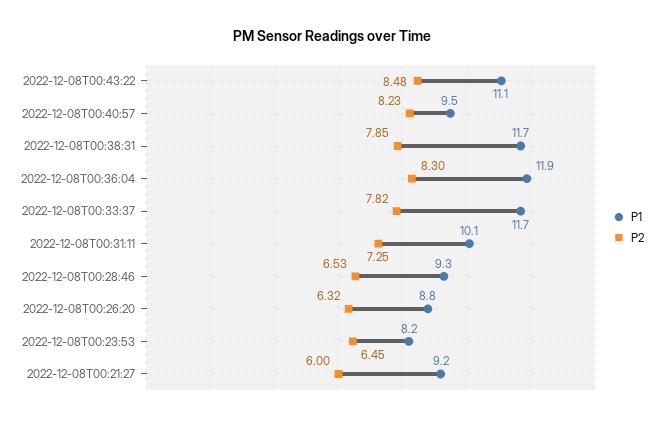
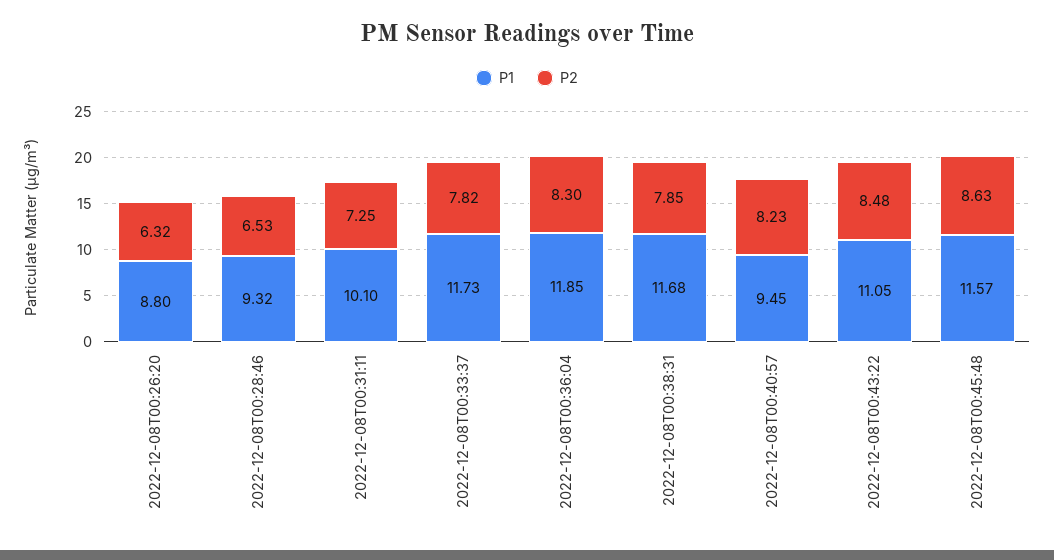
P1, 2022-12-08T00:23:53: 8.2 -> none
P2, 2022-12-08T00:23:53: 6.45 -> none
P1, 2022-12-08T00:21:27: 9.2 -> none
P2, 2022-12-08T00:21:27: 6 -> none
P1, 2022-12-08T00:45:48: none -> 11.57
P2, 2022-12-08T00:45:48: none -> 8.63

